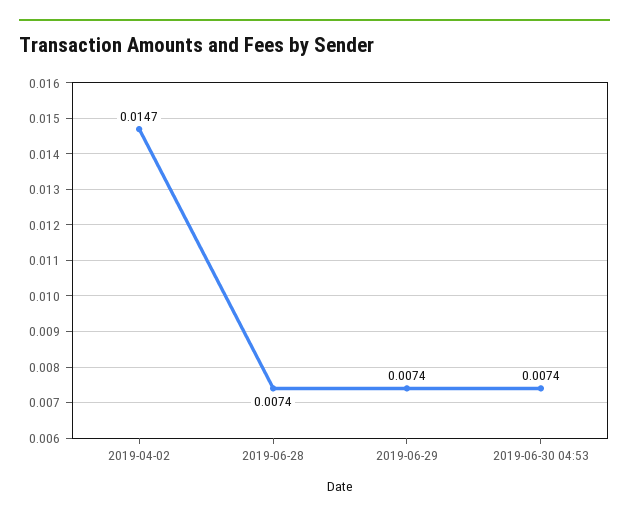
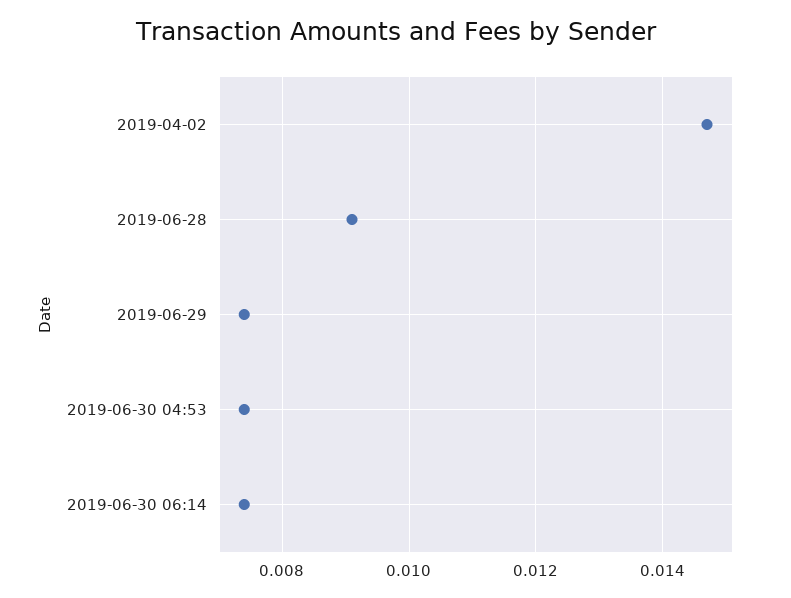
2019-06-28: 0.0074 -> 0.009
2019-06-30 06:14: none -> 0.0075

